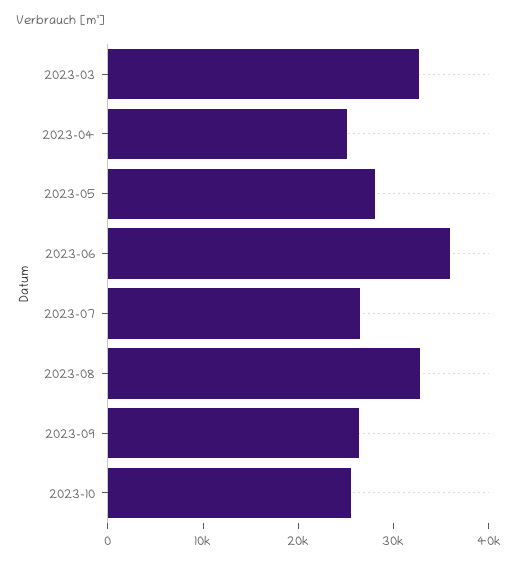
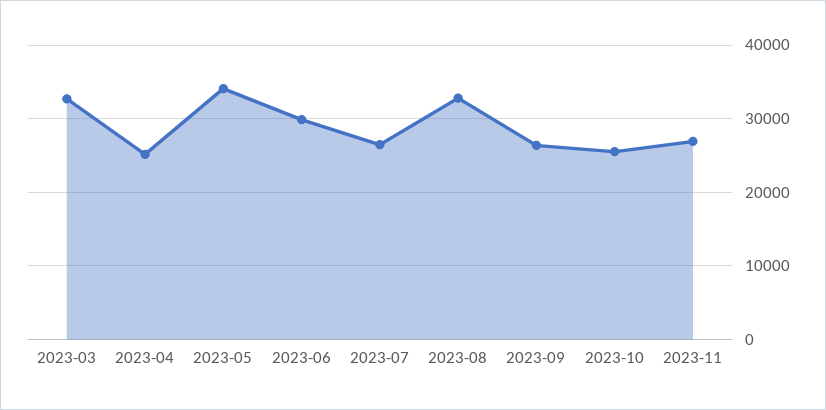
2023-05: 28000 -> 34000
2023-06: 36000 -> 30000
2023-11: none -> 27000

